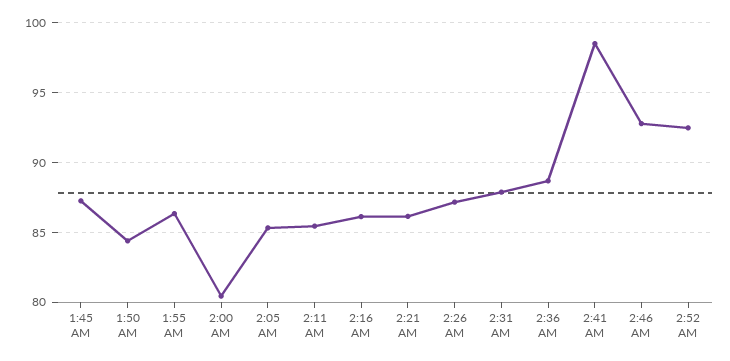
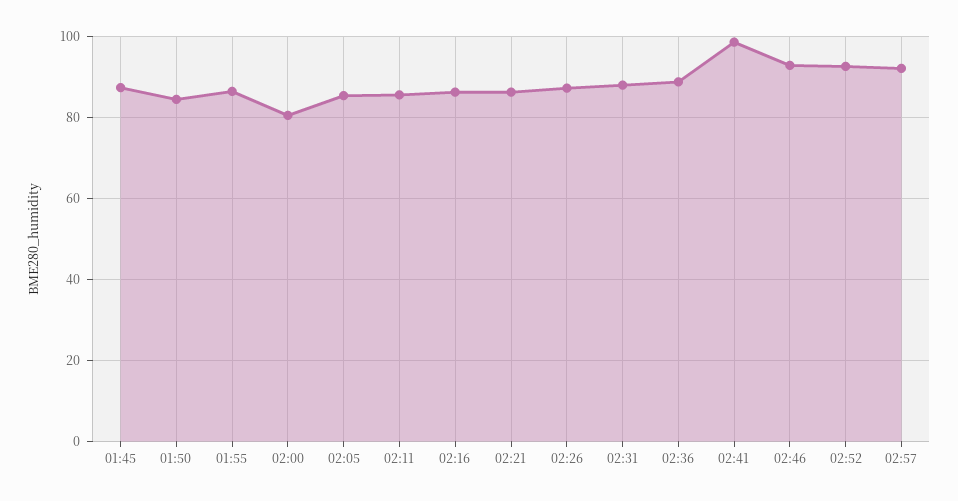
02:57: none -> 92

